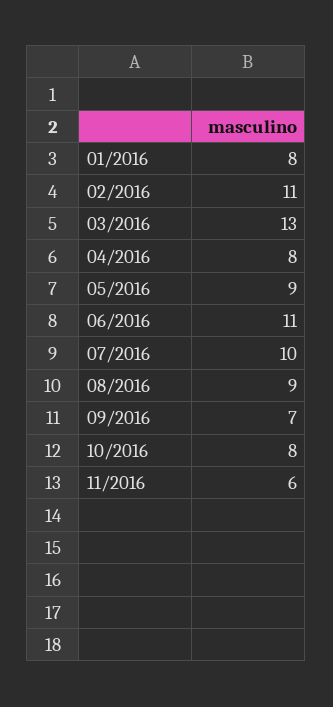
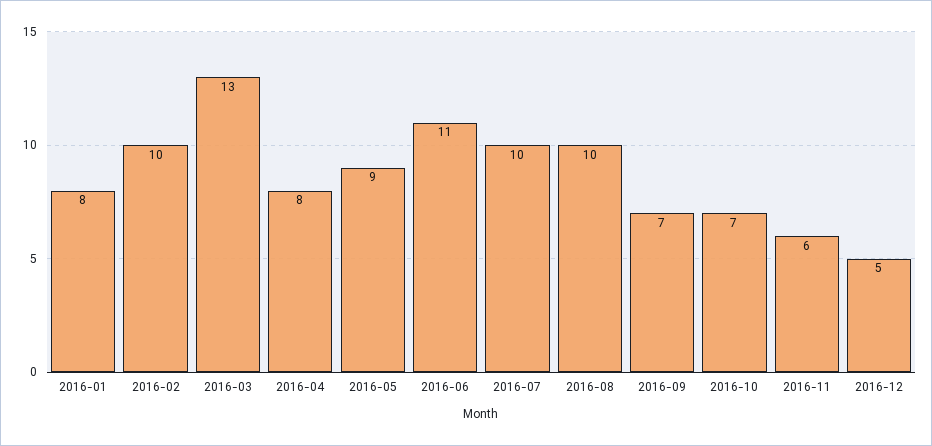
02/2016: 11 -> 10
08/2016: 9 -> 10
10/2016: 8 -> 7
2016-12: none -> 5

